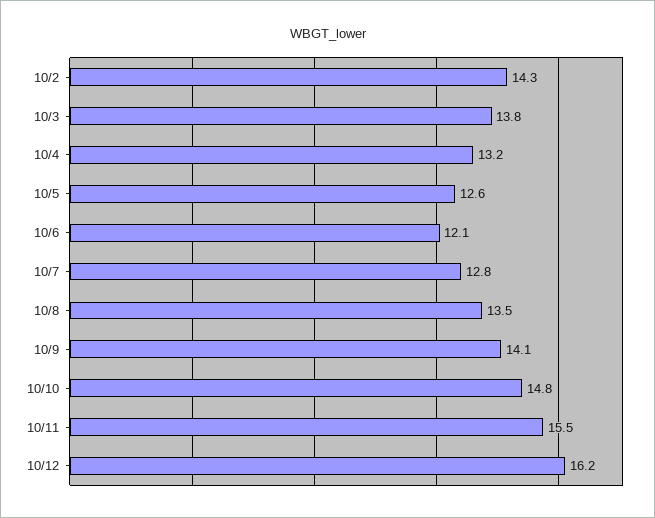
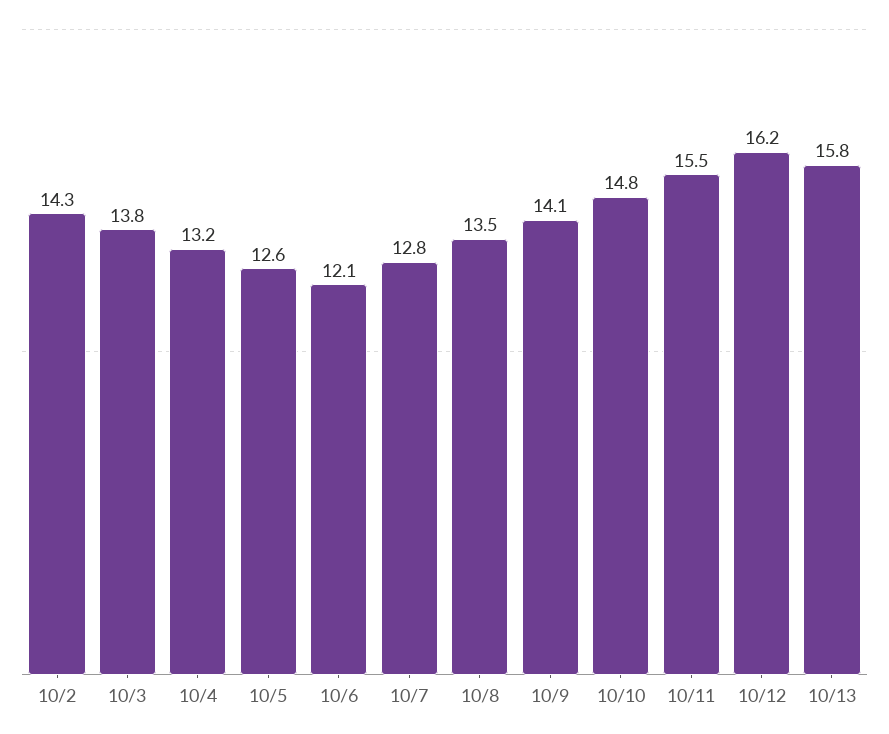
10/13: none -> 15.8

